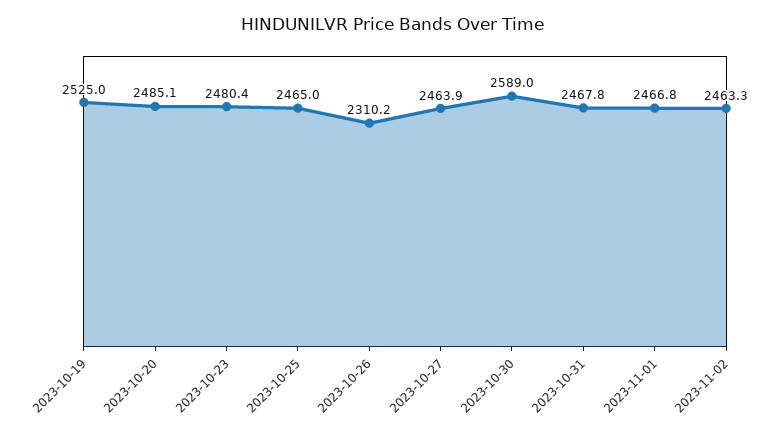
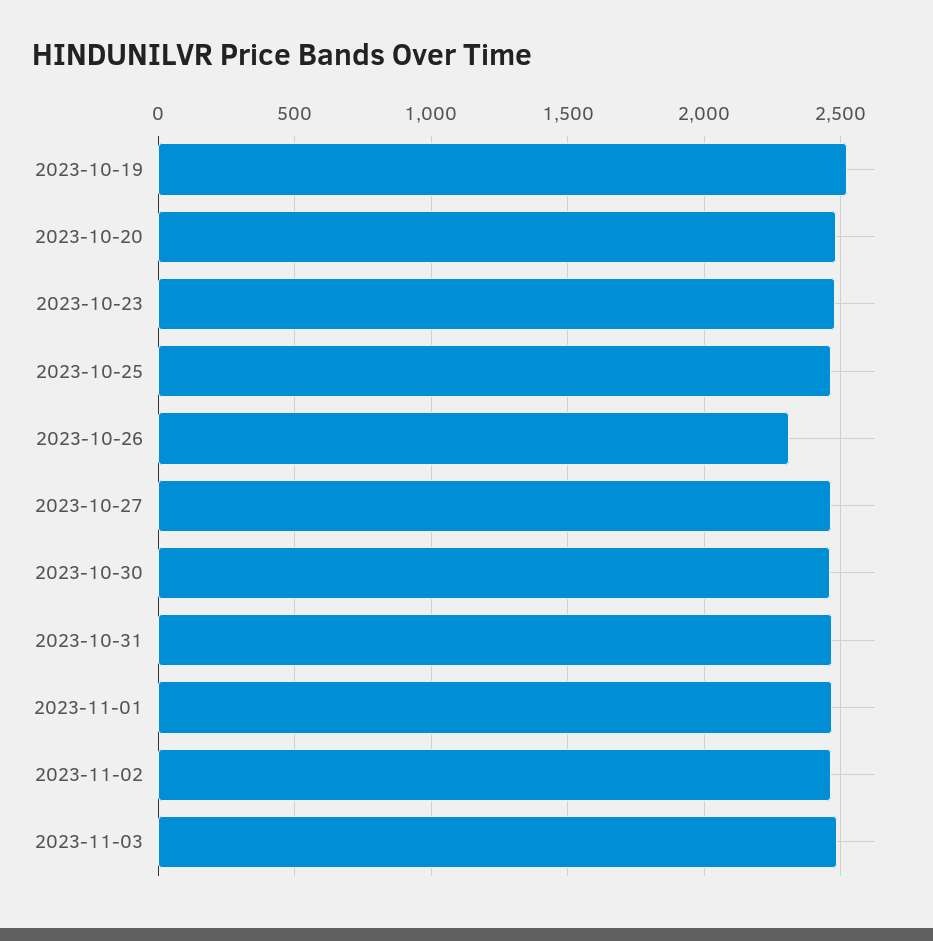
2023-10-30: 2589 -> 2450
2023-11-03: none -> 2500

